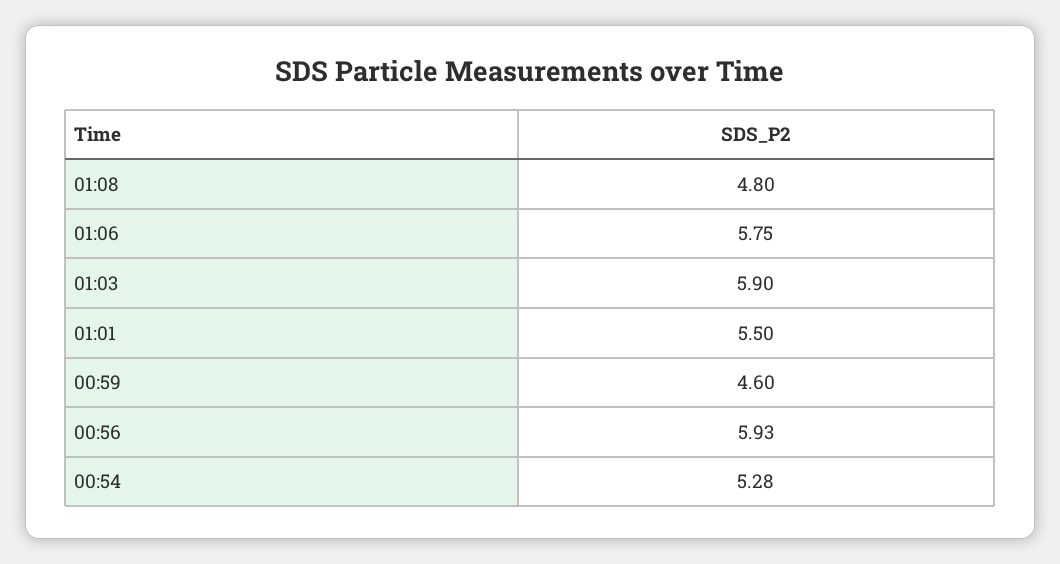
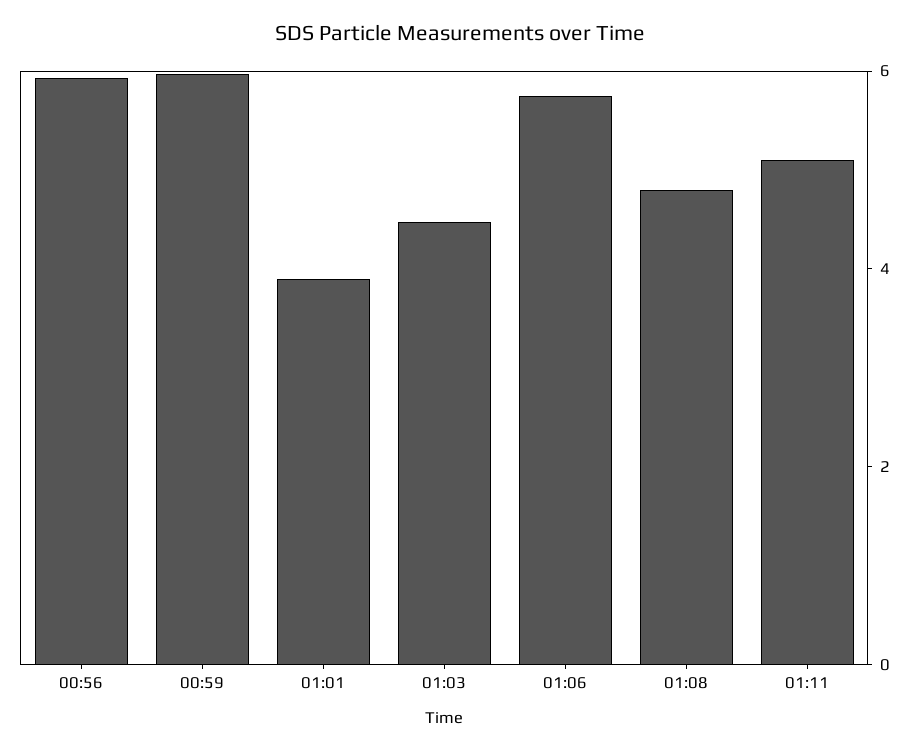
01:03: 5.9 -> 4.5
01:01: 5.5 -> 4
00:59: 4.6 -> 6
00:54: 5.28 -> none
01:11: none -> 5

